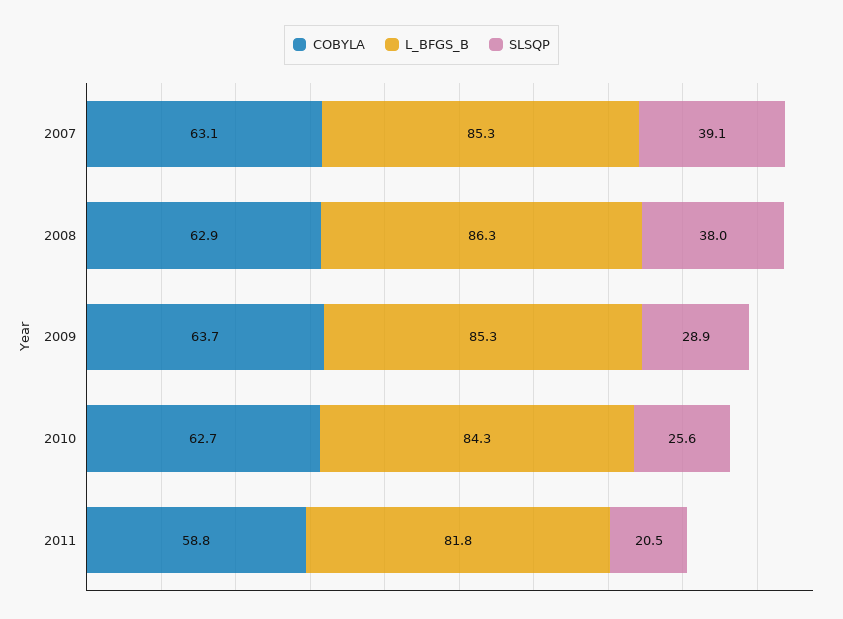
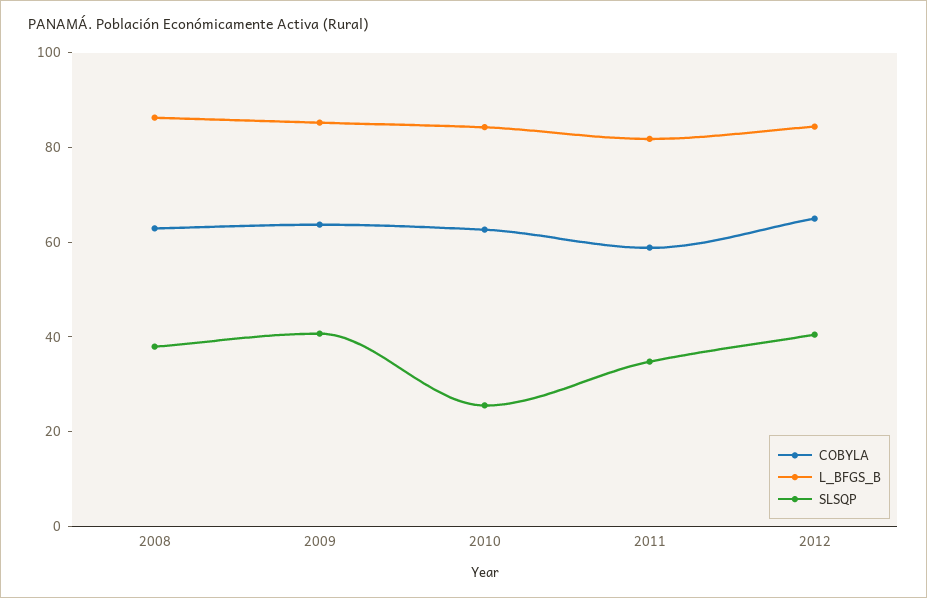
COBYLA, 2007: 63.1 -> none
L_BFGS_B, 2007: 85.3 -> none
SLSQP, 2007: 39.1 -> none
SLSQP, 2009: 28.9 -> 40
SLSQP, 2011: 20.5 -> 35
COBYLA, 2012: none -> 65
L_BFGS_B, 2012: none -> 85
SLSQP, 2012: none -> 40

